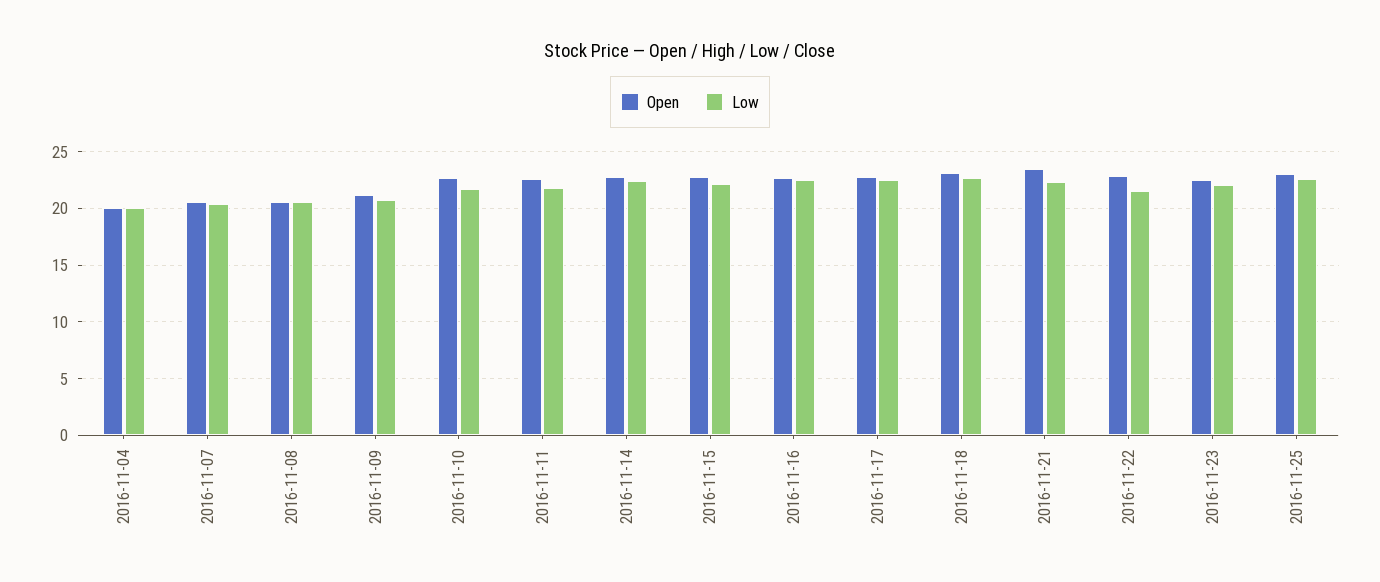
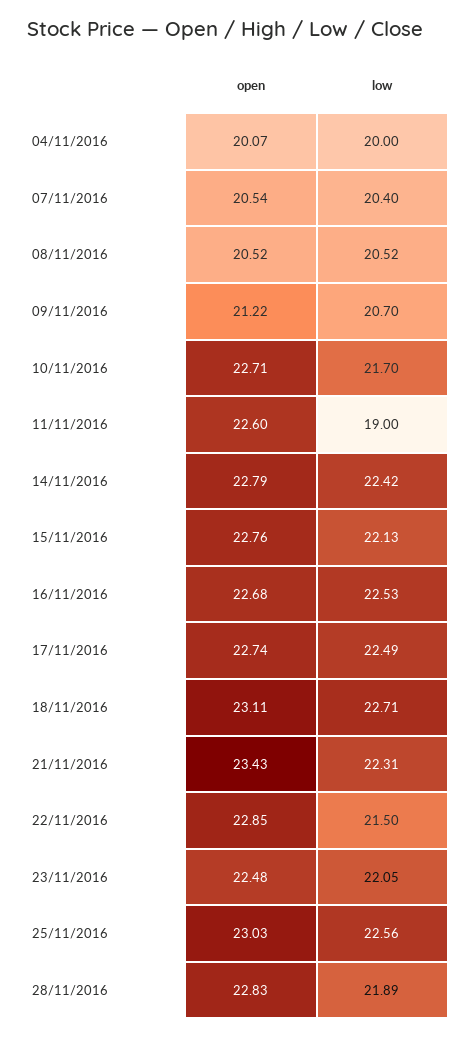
Low, 2016-11-11: 22 -> 19
Open, 28/11/2016: none -> 22.83
Low, 28/11/2016: none -> 21.89

